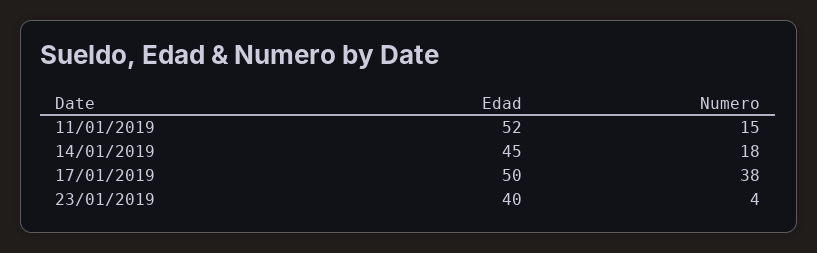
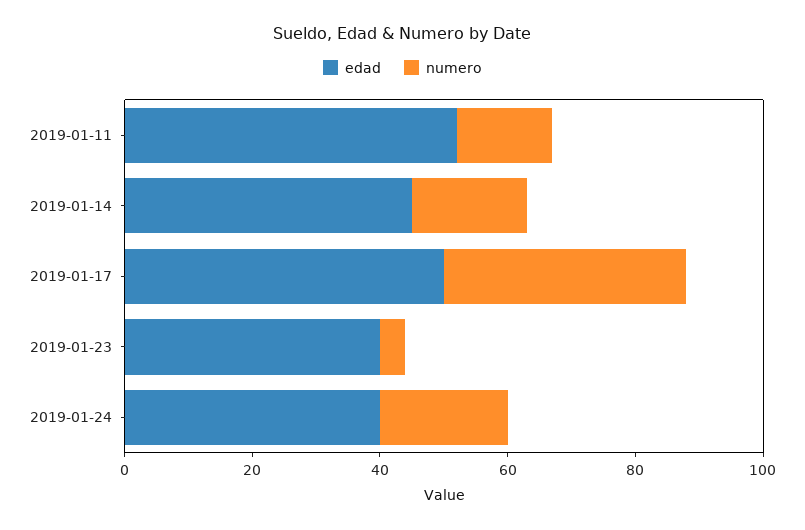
Edad, 2019-01-24: none -> 40
Numero, 2019-01-24: none -> 20

